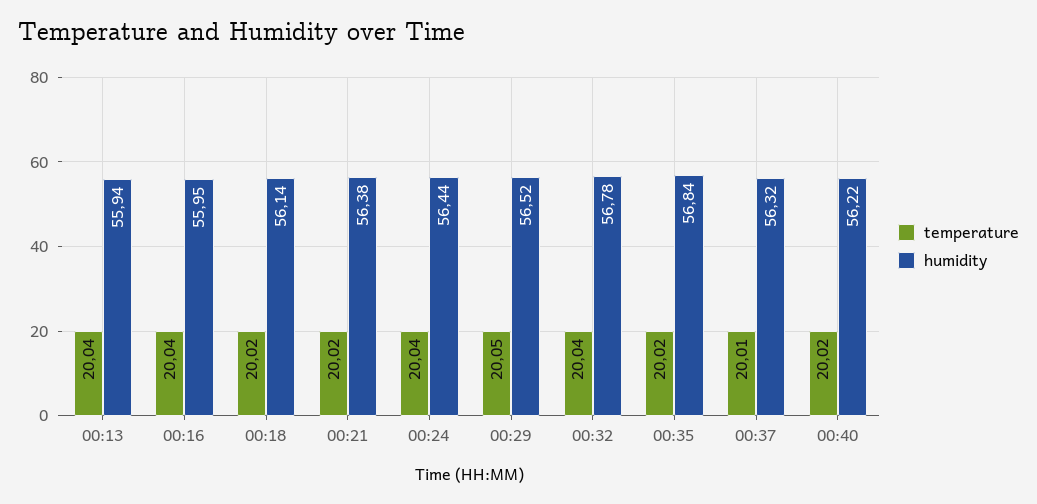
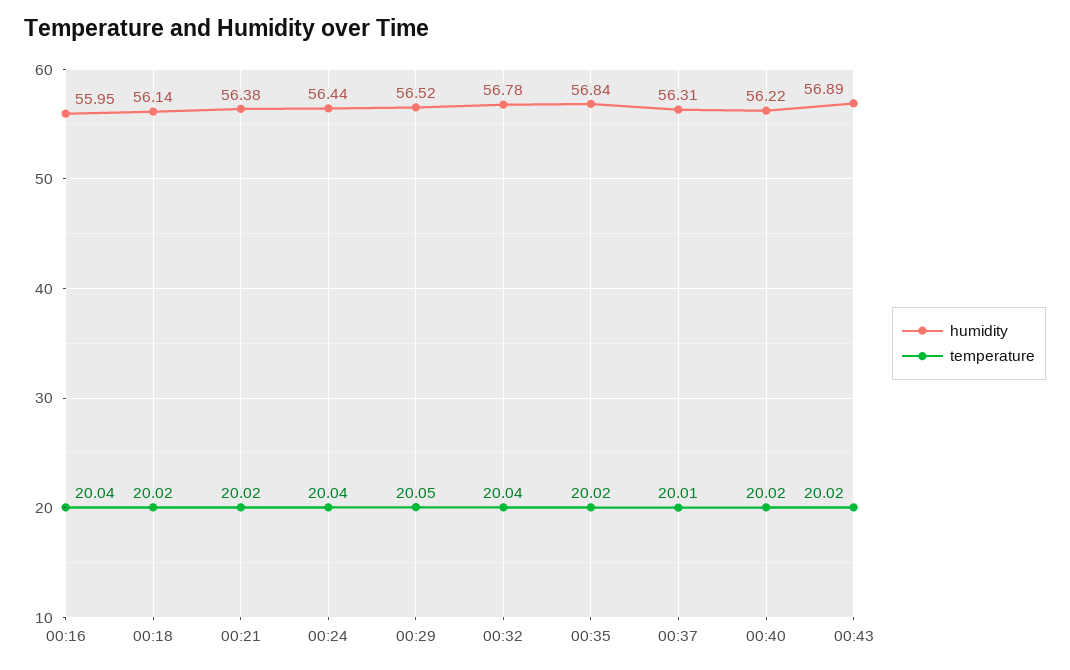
temperature, 00:13: 20.04 -> none
humidity, 00:13: 55.94 -> none
humidity, 00:37: 56.32 -> 56.31
humidity, 00:43: none -> 56.89
temperature, 00:43: none -> 20.02

